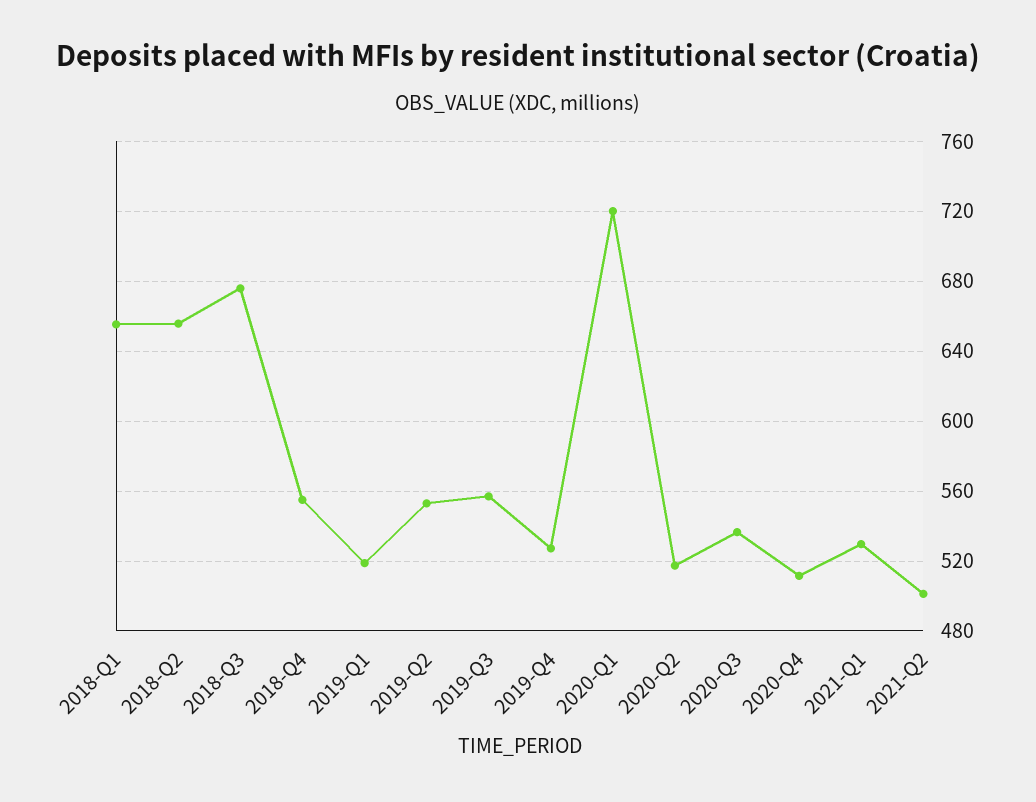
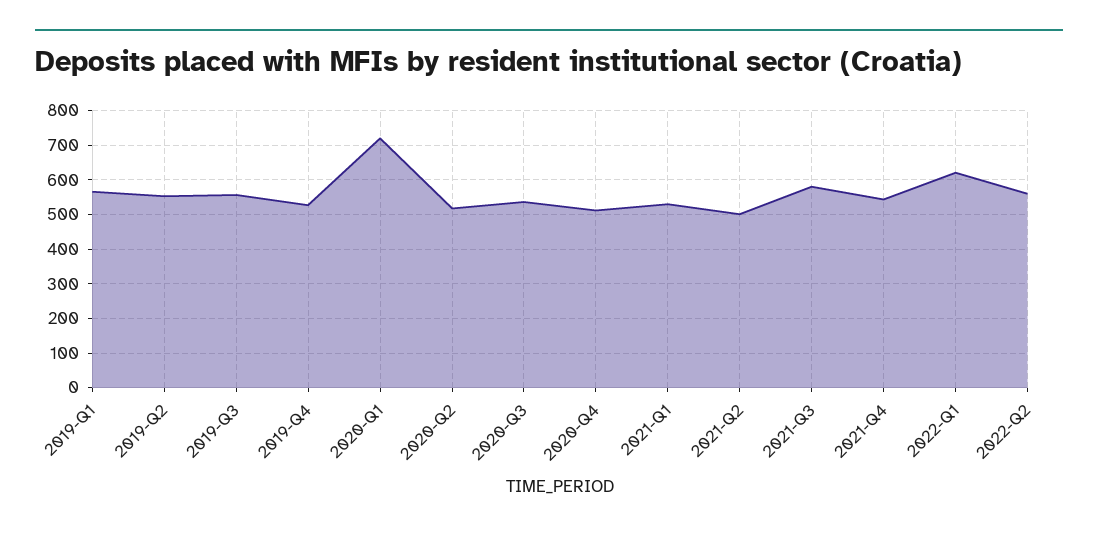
2018-Q1: 655 -> none
2018-Q2: 655 -> none
2018-Q3: 675 -> none
2018-Q4: 555 -> none
2019-Q1: 520 -> 560
2021-Q3: none -> 580
2021-Q4: none -> 540
2022-Q1: none -> 620
2022-Q2: none -> 560

